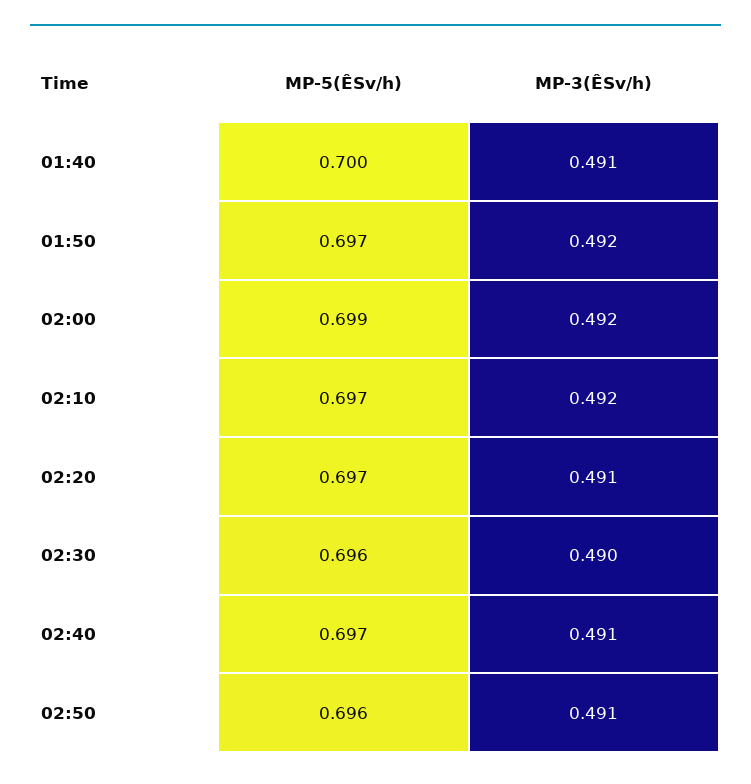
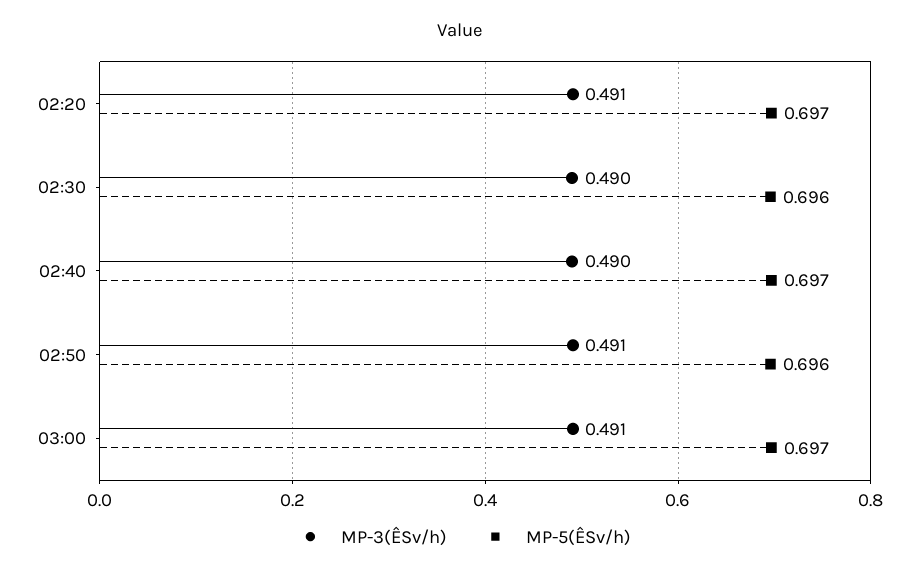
MP-5(ÊSv/h), 01:40: 0.7 -> none
MP-3(ÊSv/h), 01:40: 0.491 -> none
MP-5(ÊSv/h), 01:50: 0.697 -> none
MP-3(ÊSv/h), 01:50: 0.492 -> none
MP-5(ÊSv/h), 02:00: 0.699 -> none
MP-3(ÊSv/h), 02:00: 0.492 -> none
MP-5(ÊSv/h), 02:10: 0.697 -> none
MP-3(ÊSv/h), 02:10: 0.492 -> none
MP-3(ÊSv/h), 02:40: 0.491 -> 0.49
MP-3(ÊSv/h), 03:00: none -> 0.491
MP-5(ÊSv/h), 03:00: none -> 0.697

